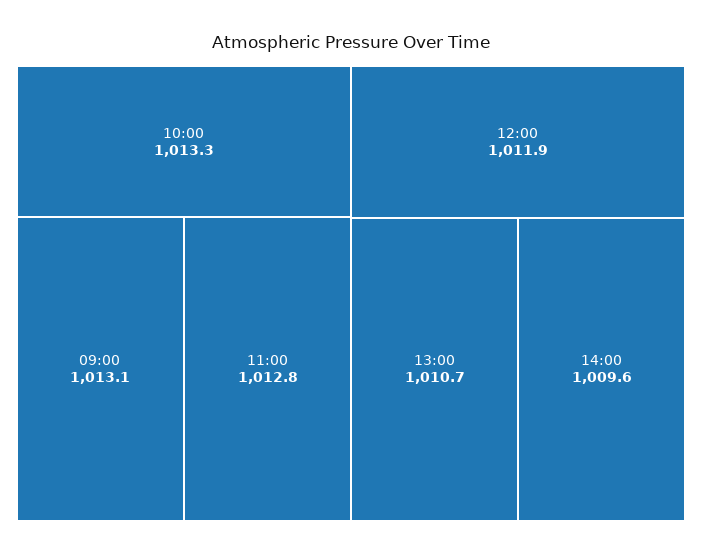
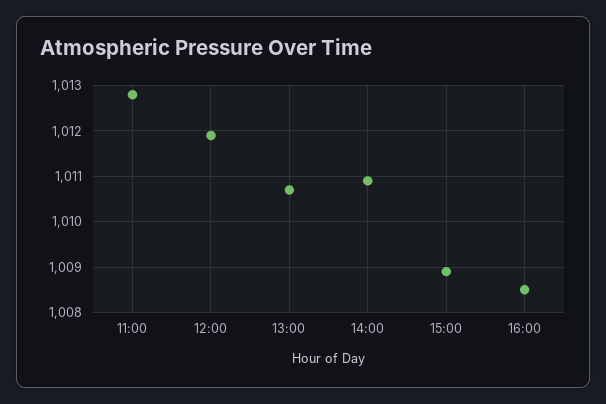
10:00: 1013.3 -> none
09:00: 1013.1 -> none
14:00: 1009.6 -> 1011
15:00: none -> 1009
16:00: none -> 1008.5

